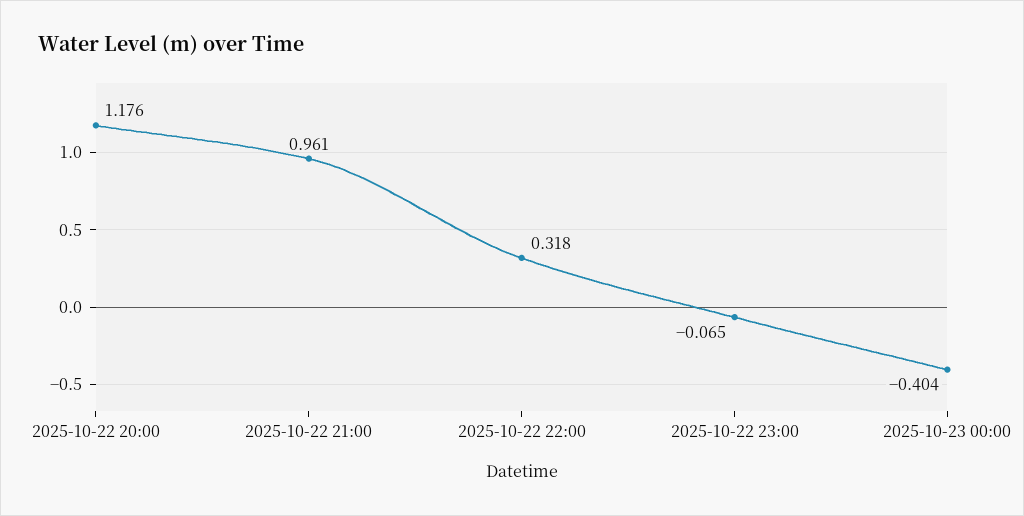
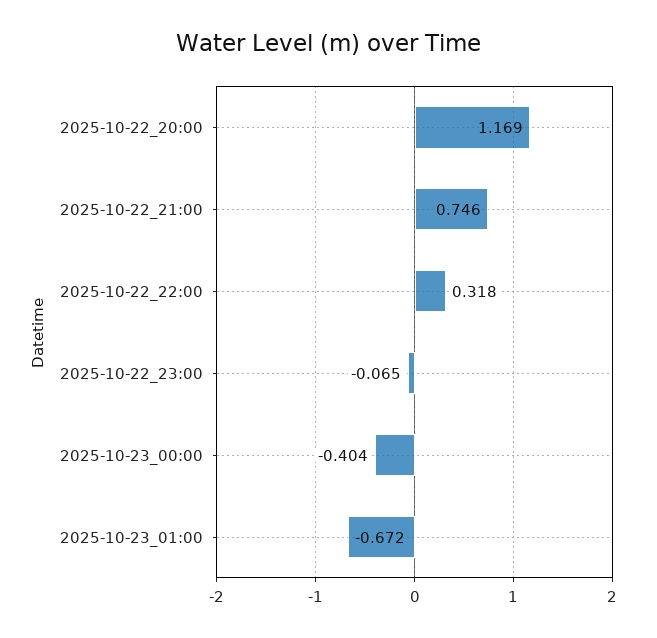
2025-10-22 20:00: 1.176 -> 1.169
2025-10-22 21:00: 0.961 -> 0.746
2025-10-23_01:00: none -> -0.672

